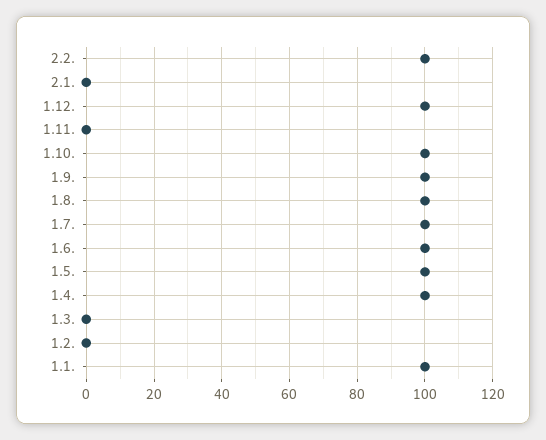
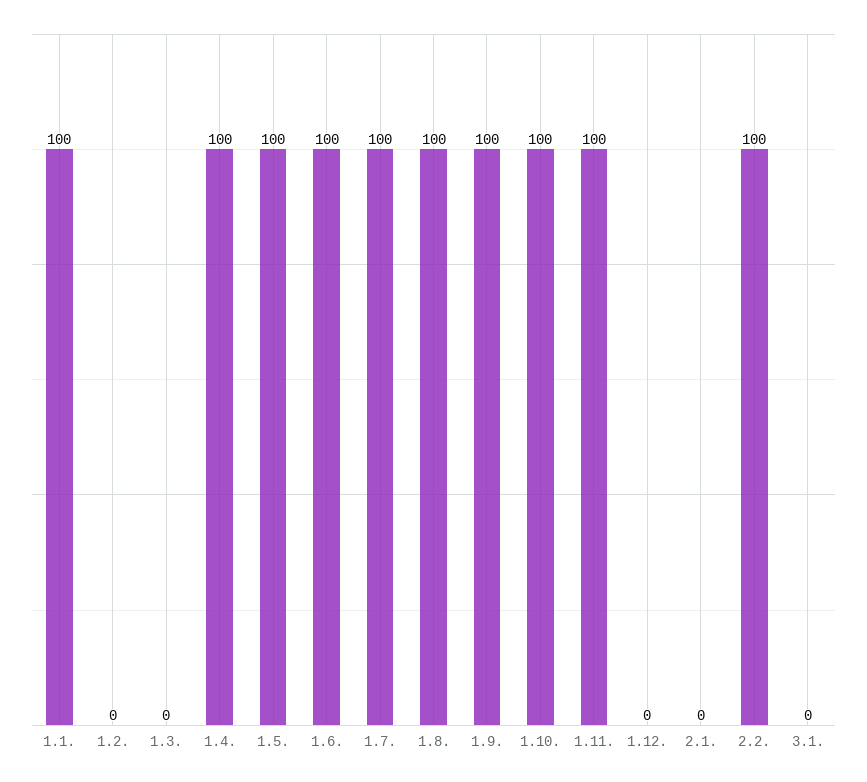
1.12.: 100 -> 0
1.11.: 0 -> 100
3.1.: none -> 0

